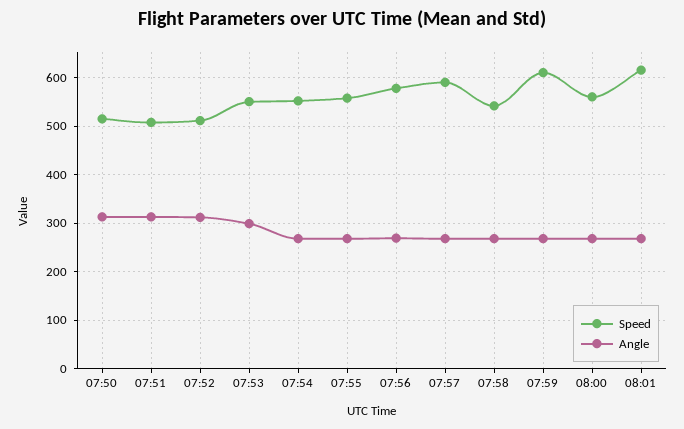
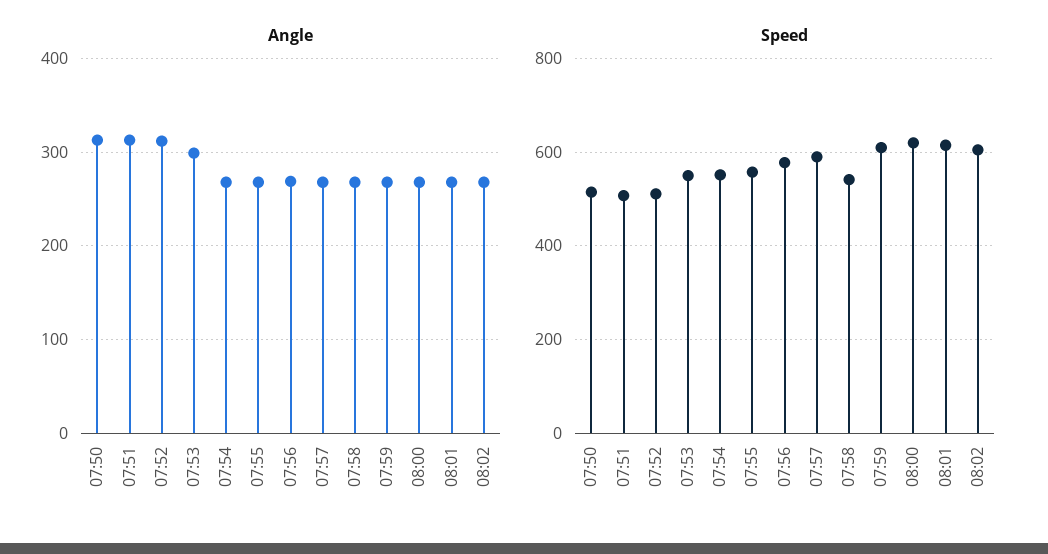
Speed, 08:00: 560 -> 620
Angle, 08:02: none -> 270
Speed, 08:02: none -> 600

